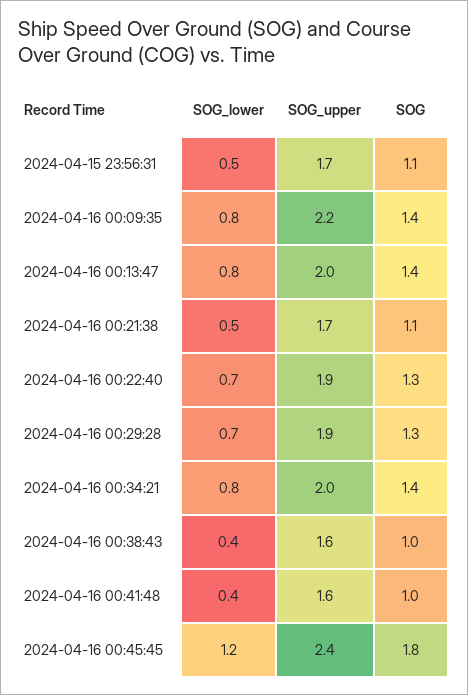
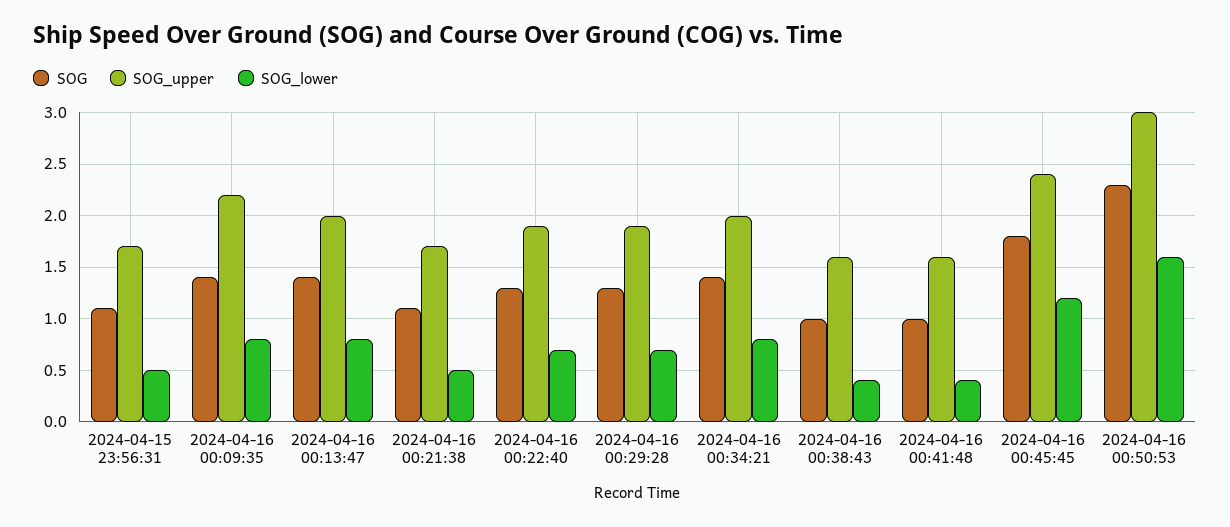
SOG, 2024-04-16 00:50:53: none -> 2.3
SOG_upper, 2024-04-16 00:50:53: none -> 3
SOG_lower, 2024-04-16 00:50:53: none -> 1.6

